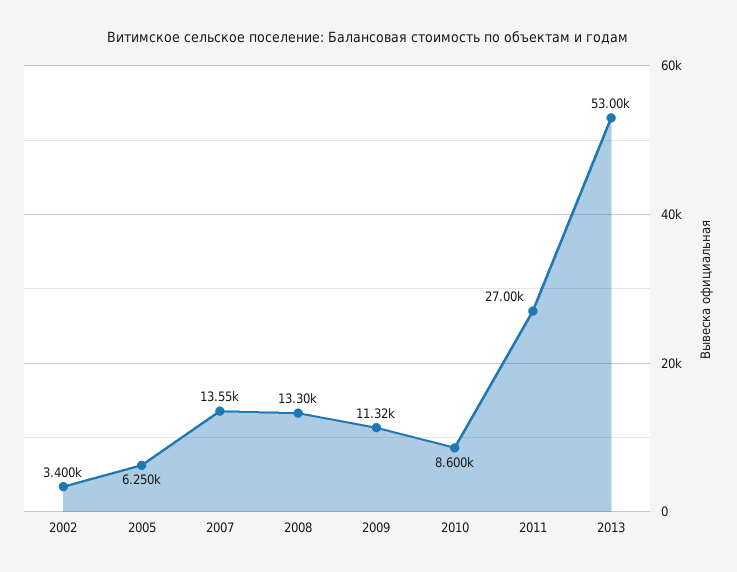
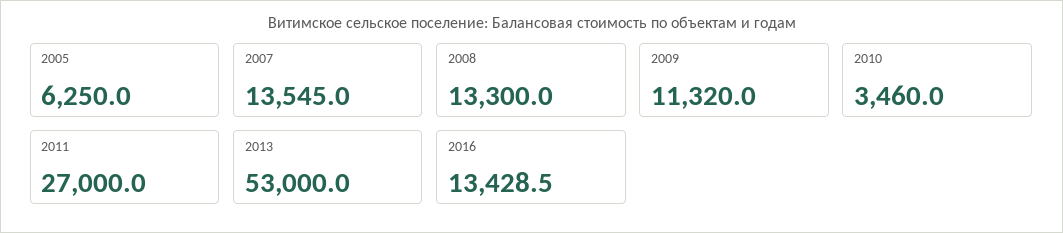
2002: 3400 -> none
2010: 8600 -> 3460
2016: none -> 13428.5

